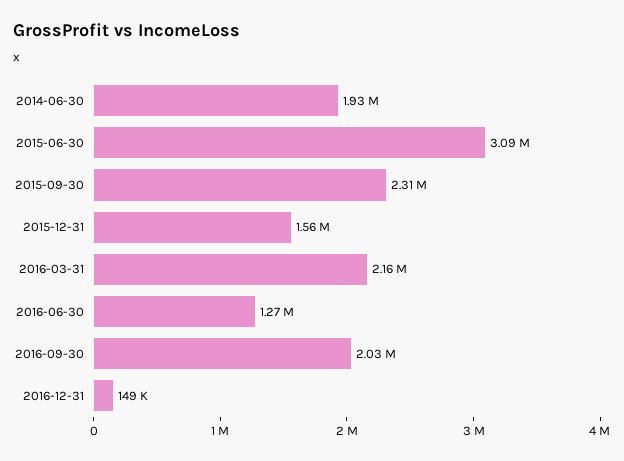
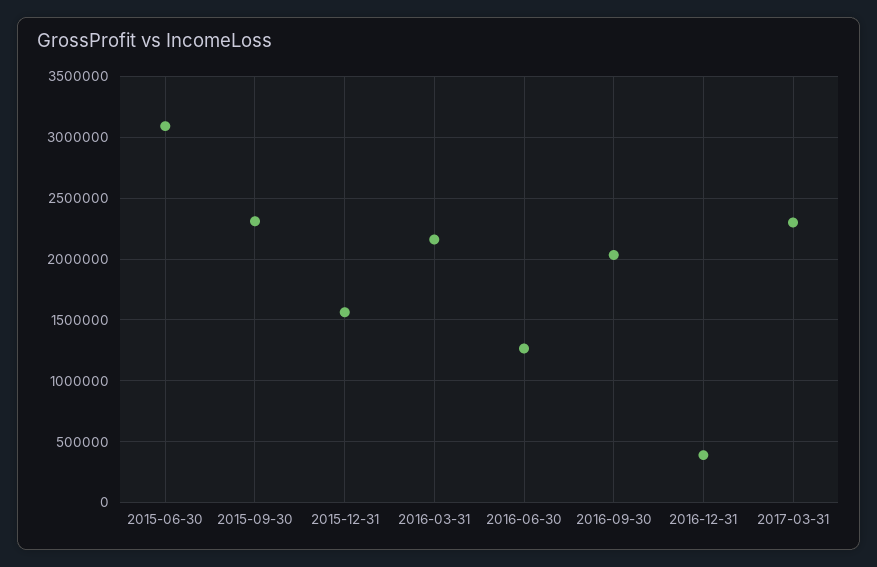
2014-06-30: 1930000 -> none
2016-12-31: 149000 -> 400000
2017-03-31: none -> 2300000

